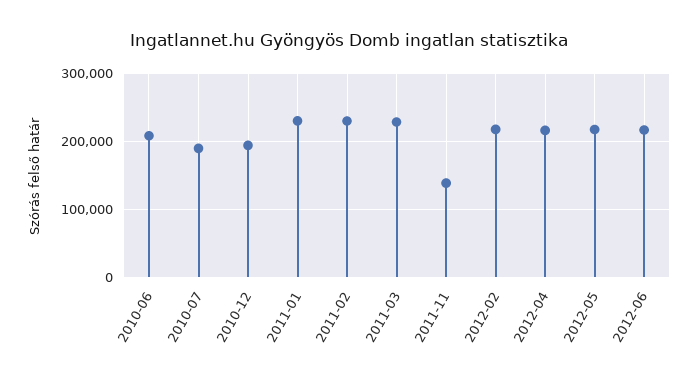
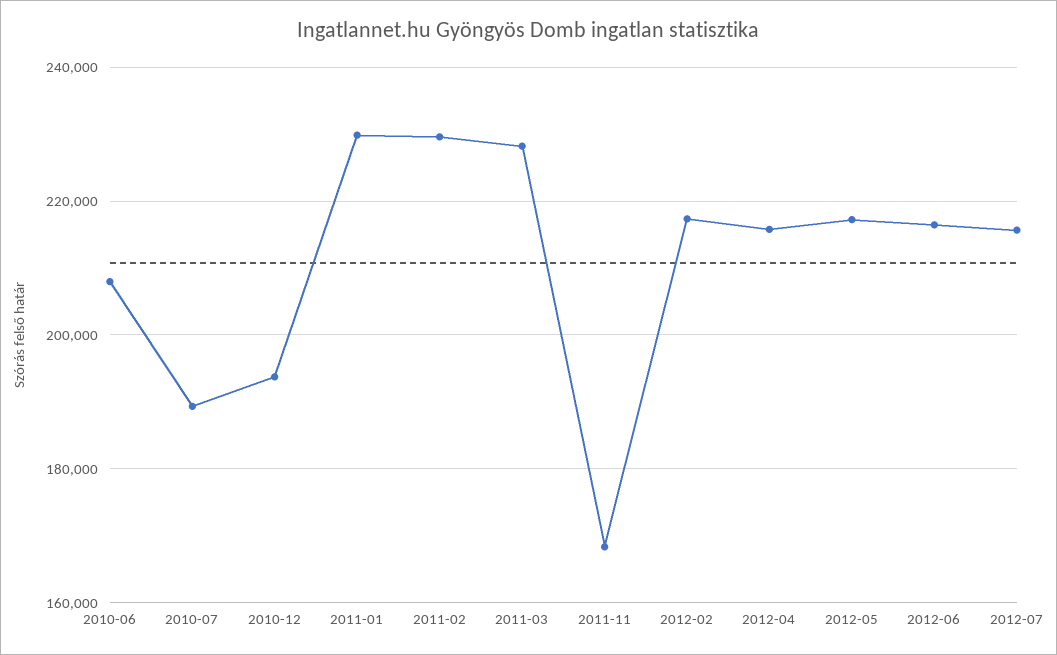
2011-11: 140000 -> 168000
2012-07: none -> 216000

